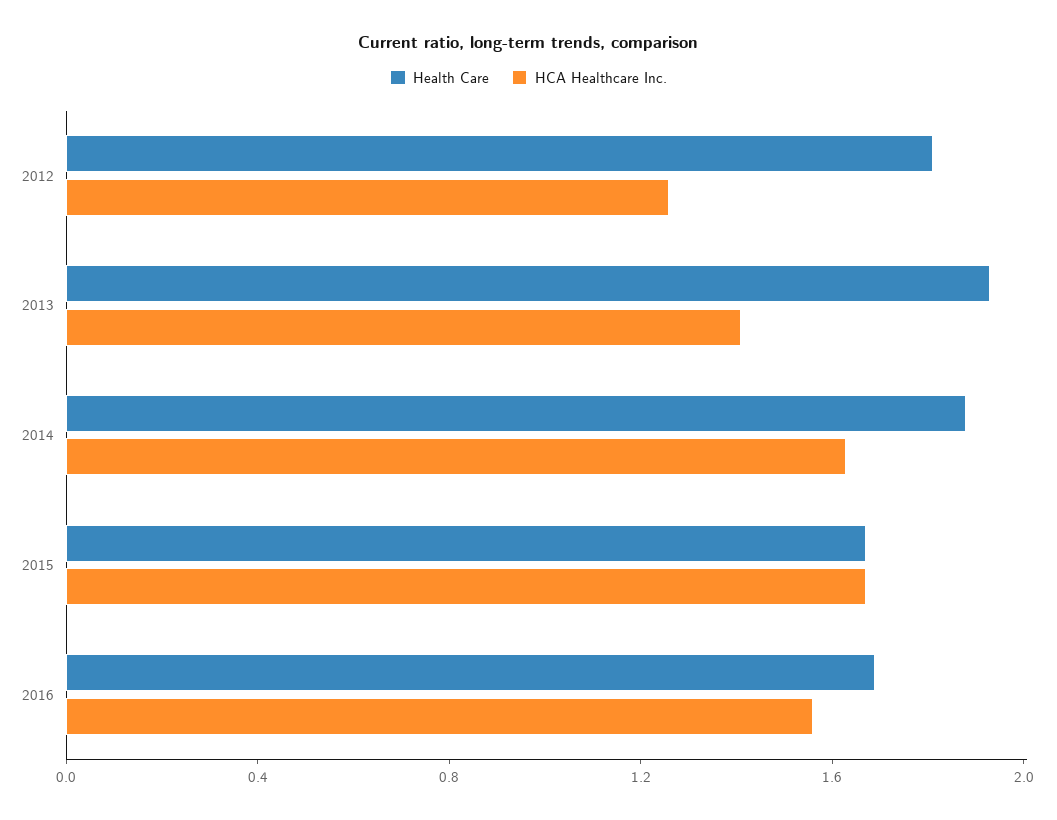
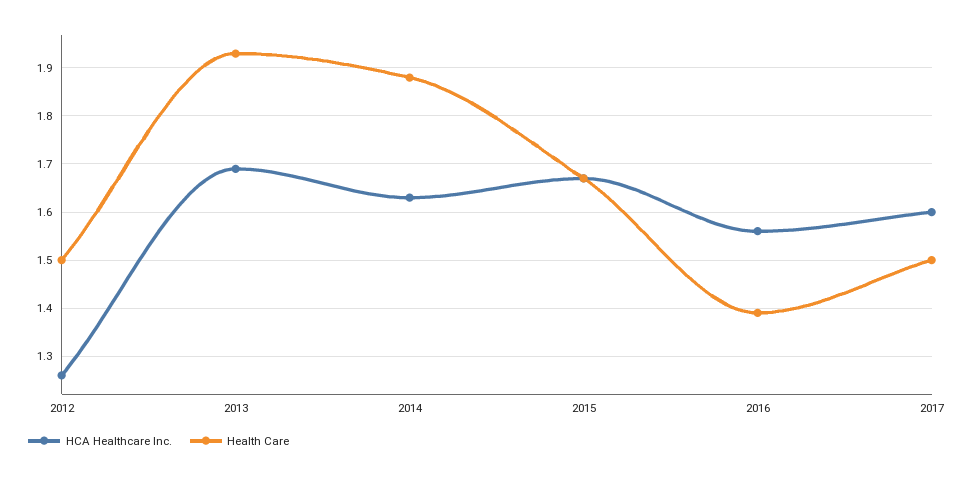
Health Care, 2012: 1.8 -> 1.5
HCA Healthcare Inc., 2013: 1.4 -> 1.7
Health Care, 2016: 1.7 -> 1.4
HCA Healthcare Inc., 2017: none -> 1.6
Health Care, 2017: none -> 1.5

